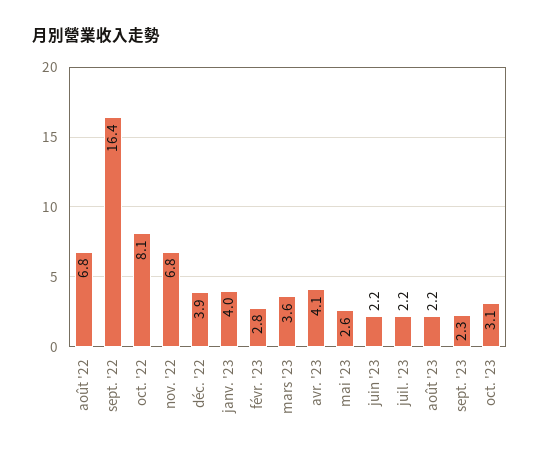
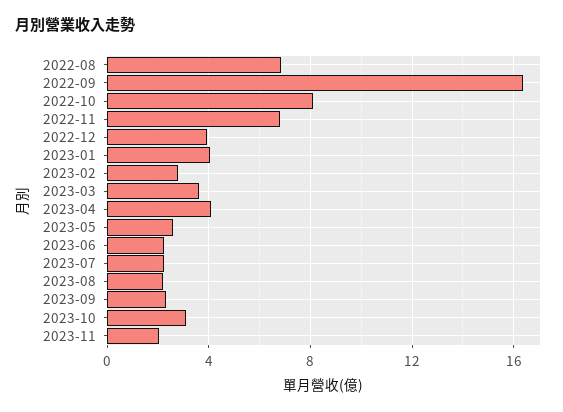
2023-11: none -> 2

